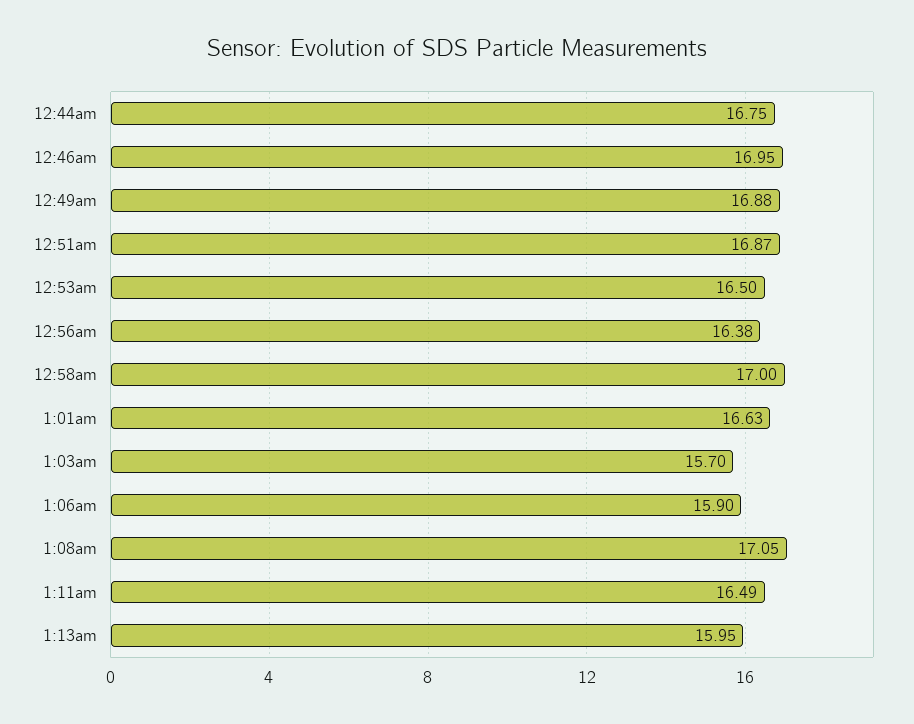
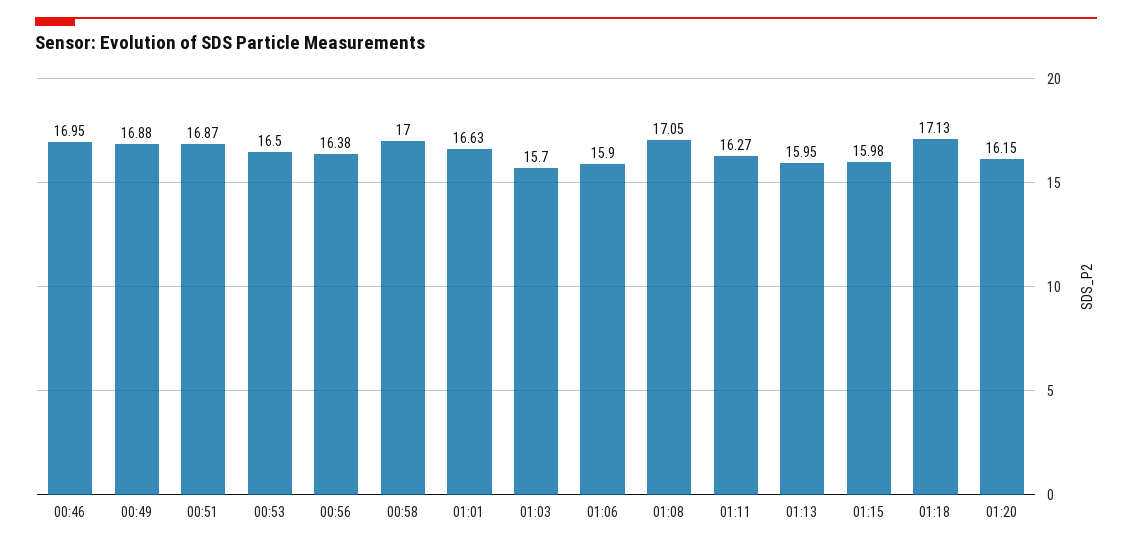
12:44am: 16.75 -> none
1:11am: 16.49 -> 16.27
01:15: none -> 15.98
01:18: none -> 17.13
01:20: none -> 16.15

